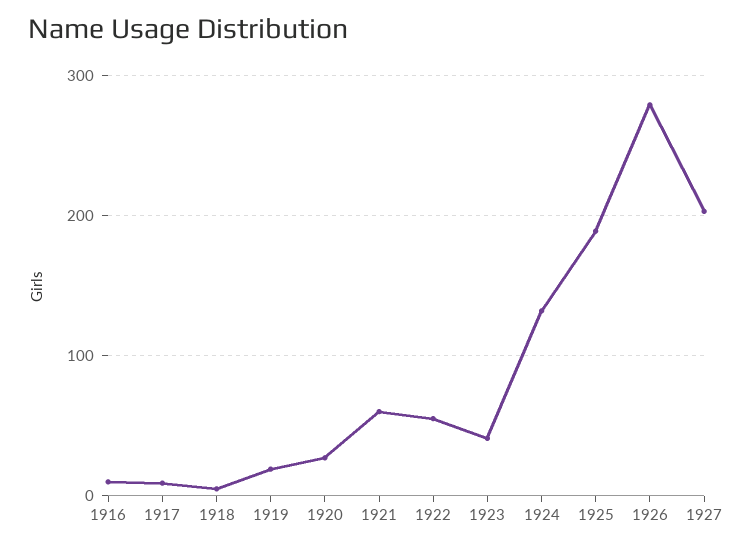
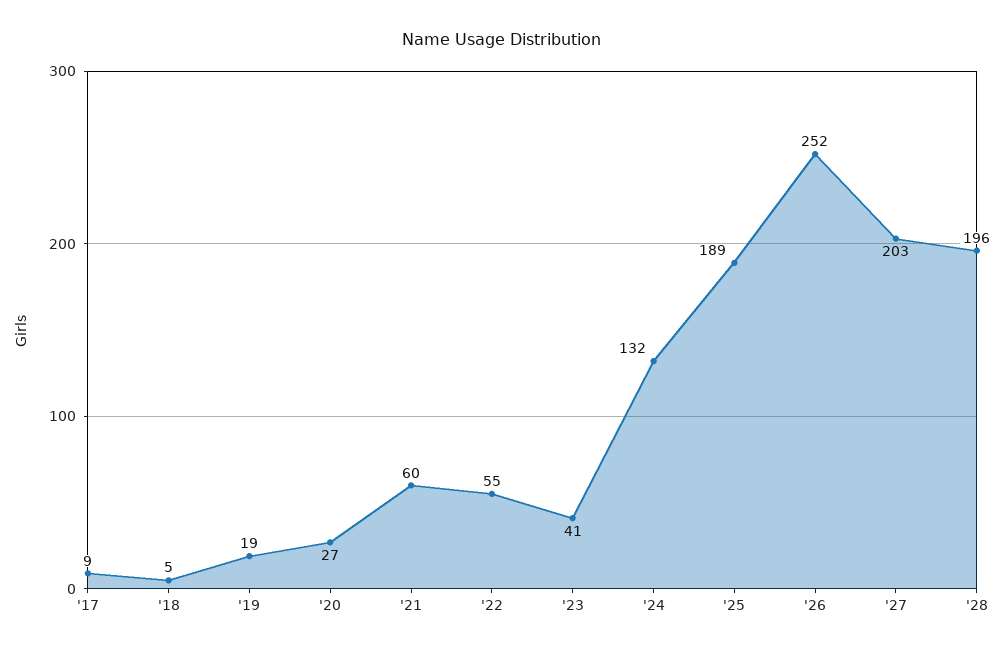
1916: 10 -> none
1926: 280 -> 252
'28: none -> 196

